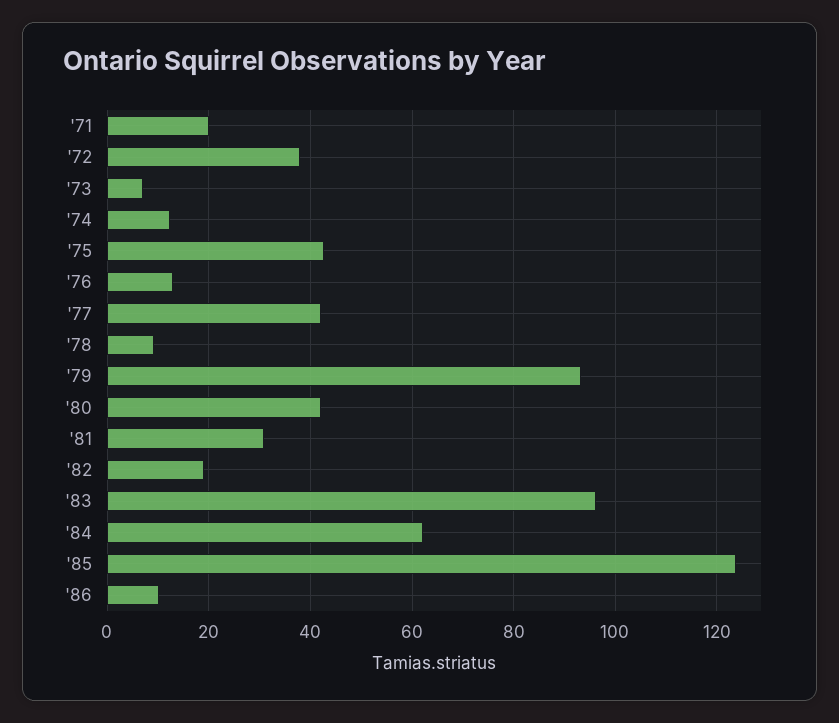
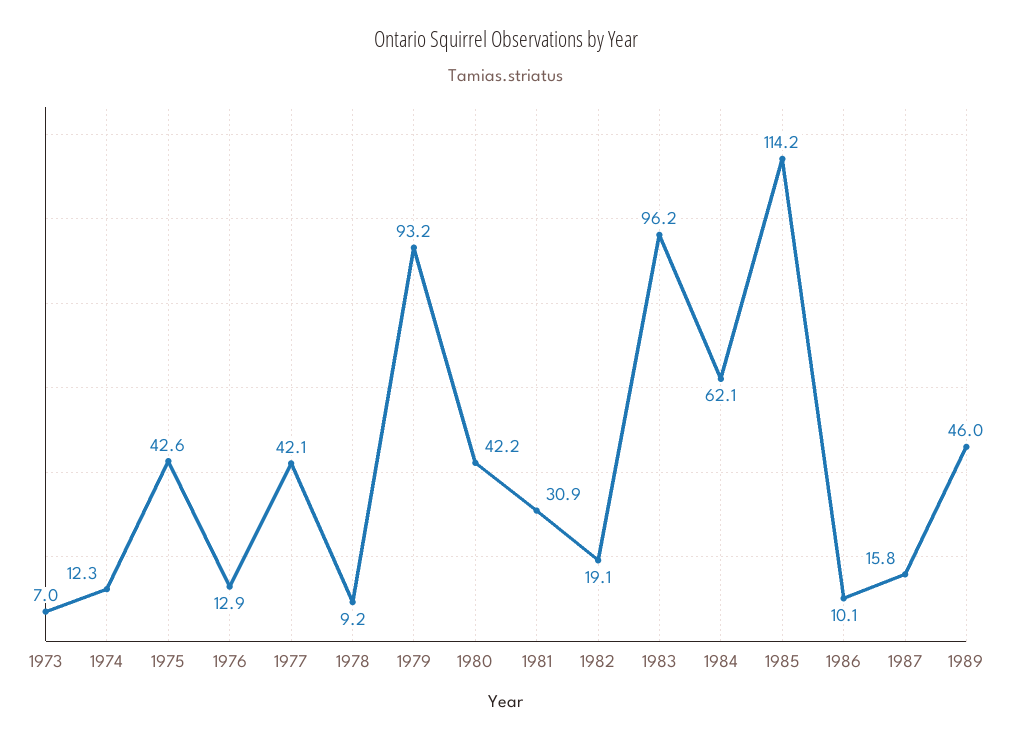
'71: 20 -> none
'72: 38 -> none
'85: 124 -> 114.2
1987: none -> 15.8
1989: none -> 46

